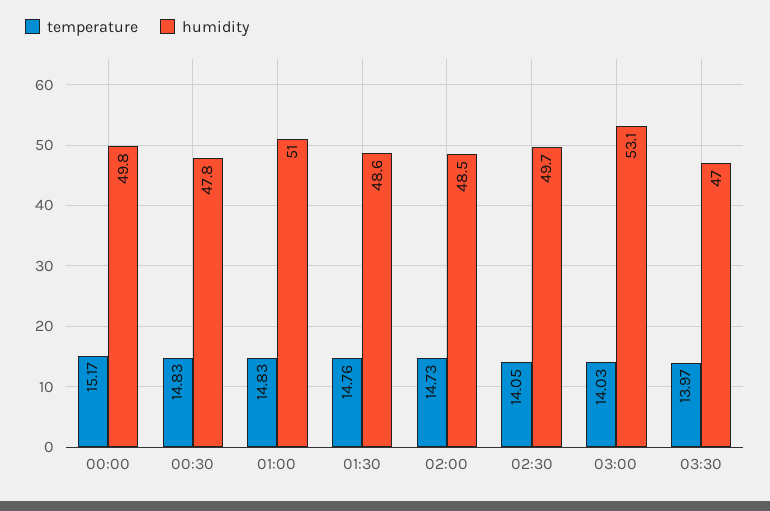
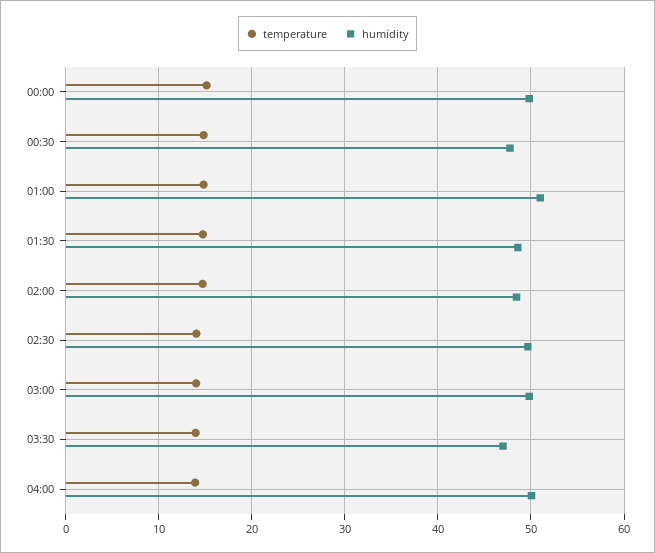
humidity, 03:00: 53.1 -> 50
temperature, 04:00: none -> 14
humidity, 04:00: none -> 50

